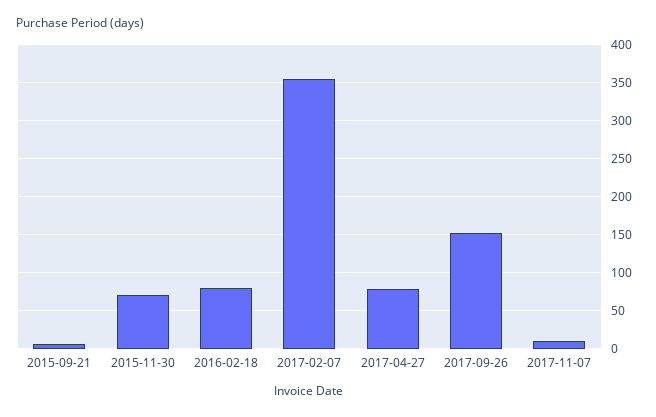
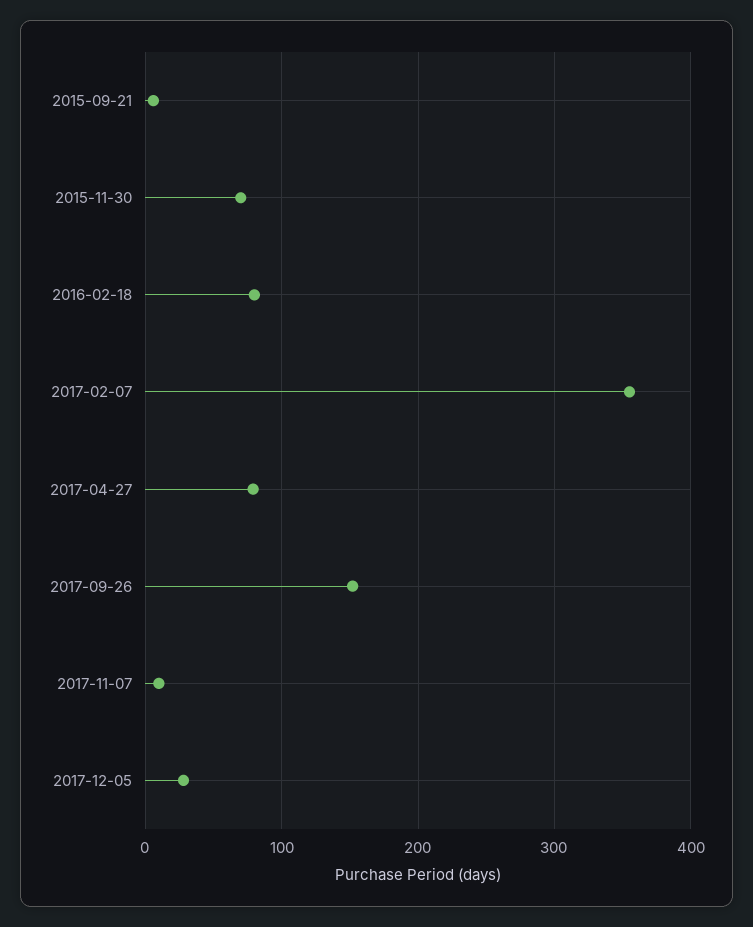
2017-12-05: none -> 30

